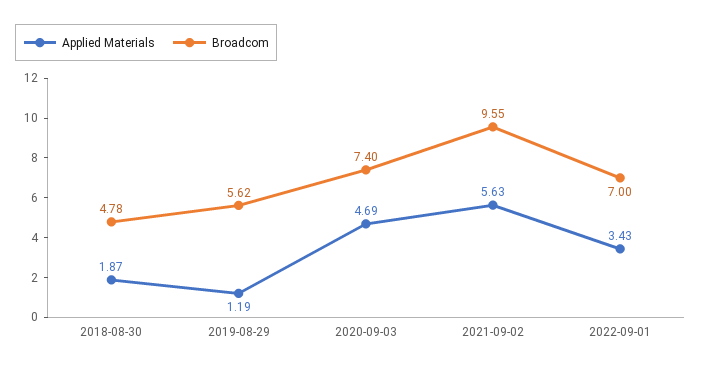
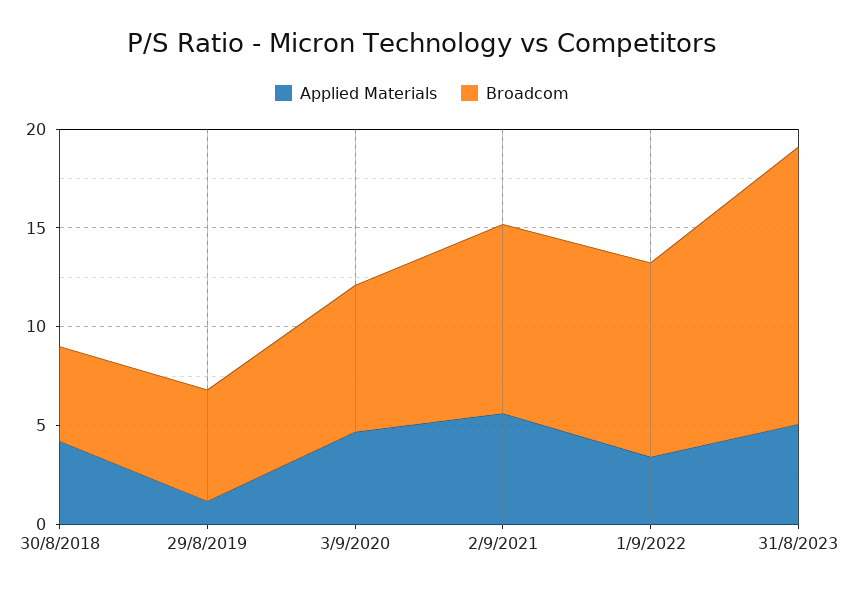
Applied Materials, 2018-08-30: 1.87 -> 4
Broadcom, 2022-09-01: 7 -> 10
Applied Materials, 31/8/2023: none -> 5
Broadcom, 31/8/2023: none -> 14

